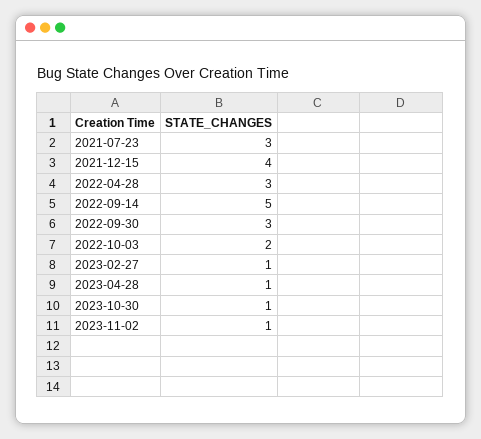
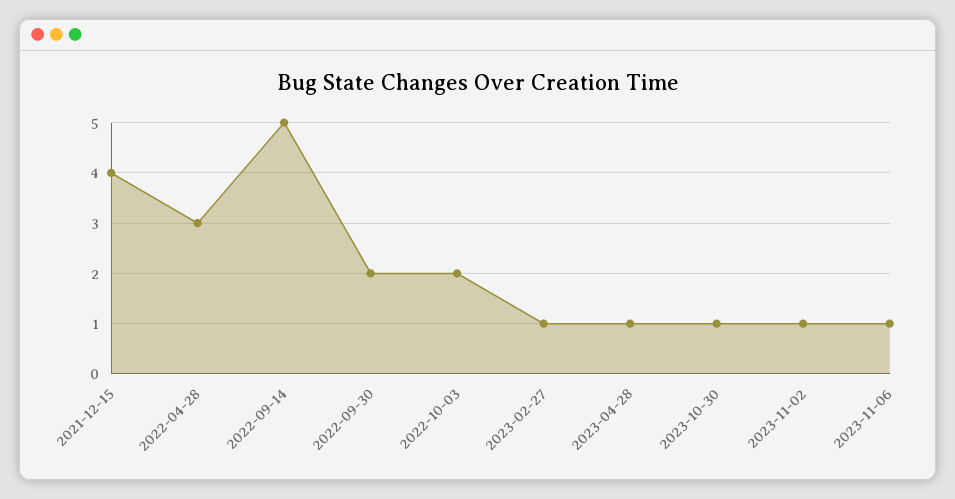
2021-07-23: 3 -> none
2022-09-30: 3 -> 2
2023-11-06: none -> 1

